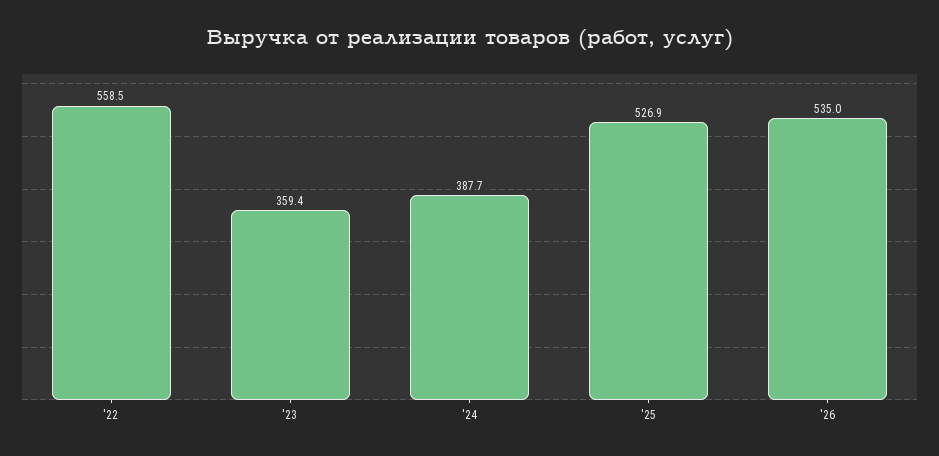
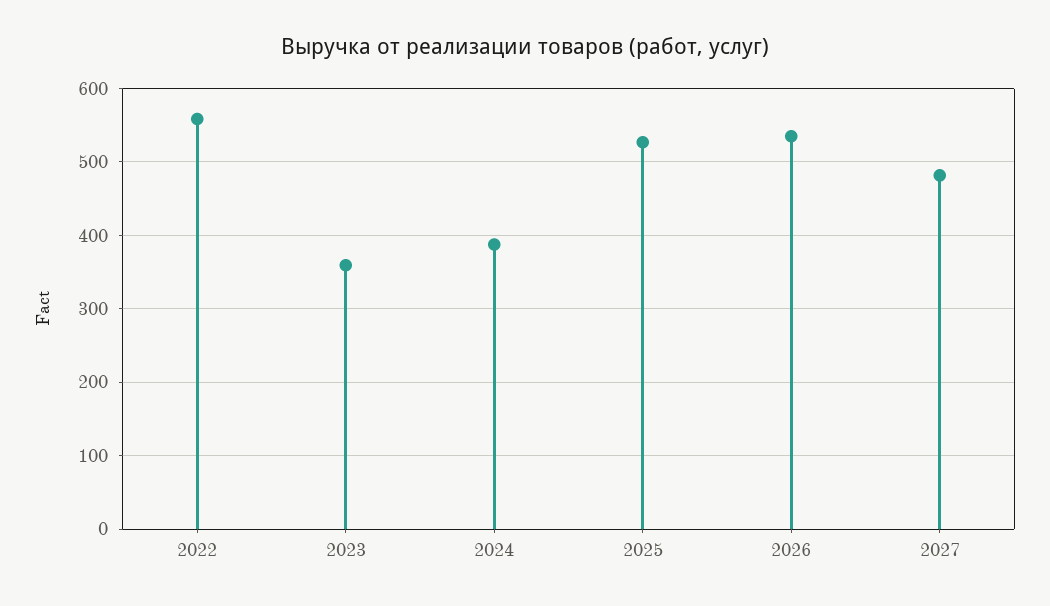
2027: none -> 480

